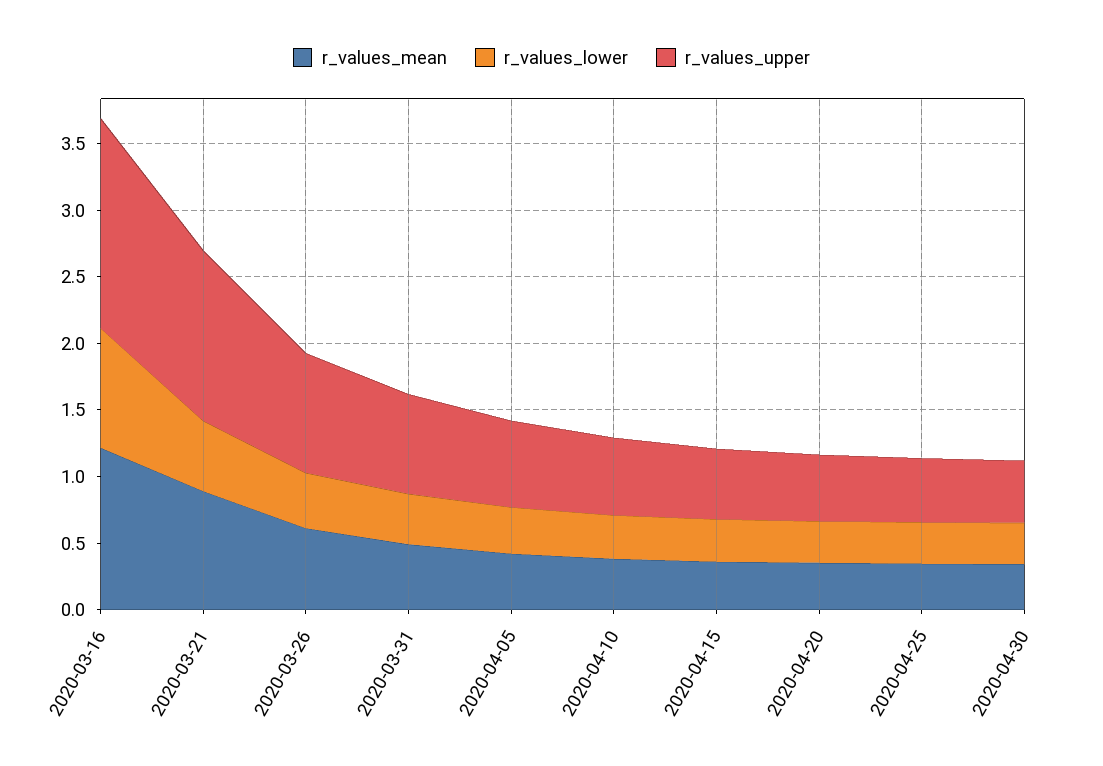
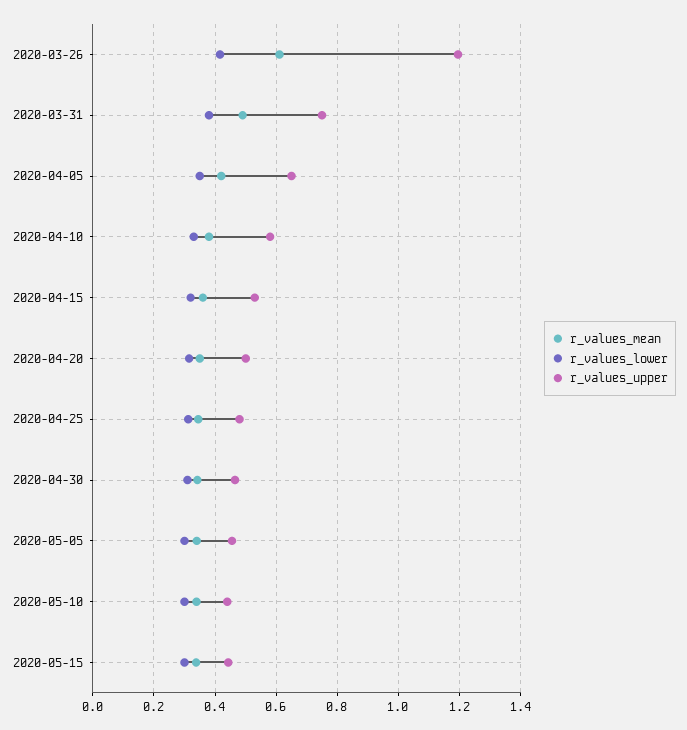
r_values_mean, 2020-03-16: 1.2 -> none
r_values_lower, 2020-03-16: 0.9 -> none
r_values_upper, 2020-03-16: 1.6 -> none
r_values_mean, 2020-03-21: 0.9 -> none
r_values_lower, 2020-03-21: 0.5 -> none
r_values_upper, 2020-03-21: 1.3 -> none
r_values_upper, 2020-03-26: 0.9 -> 1.2
r_values_mean, 2020-05-05: none -> 0.34
r_values_lower, 2020-05-05: none -> 0.3
r_values_upper, 2020-05-05: none -> 0.46
r_values_mean, 2020-05-10: none -> 0.34
r_values_lower, 2020-05-10: none -> 0.3
r_values_upper, 2020-05-10: none -> 0.44
r_values_mean, 2020-05-15: none -> 0.34
r_values_lower, 2020-05-15: none -> 0.3
r_values_upper, 2020-05-15: none -> 0.44

